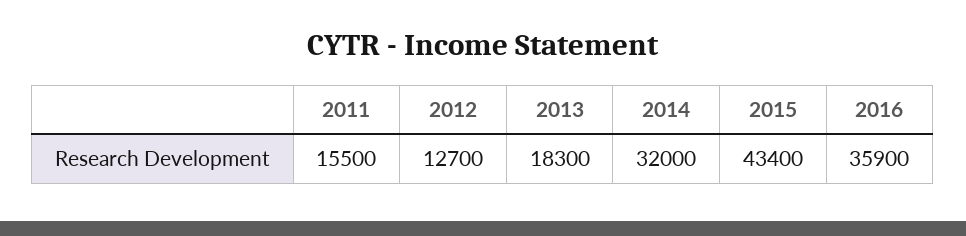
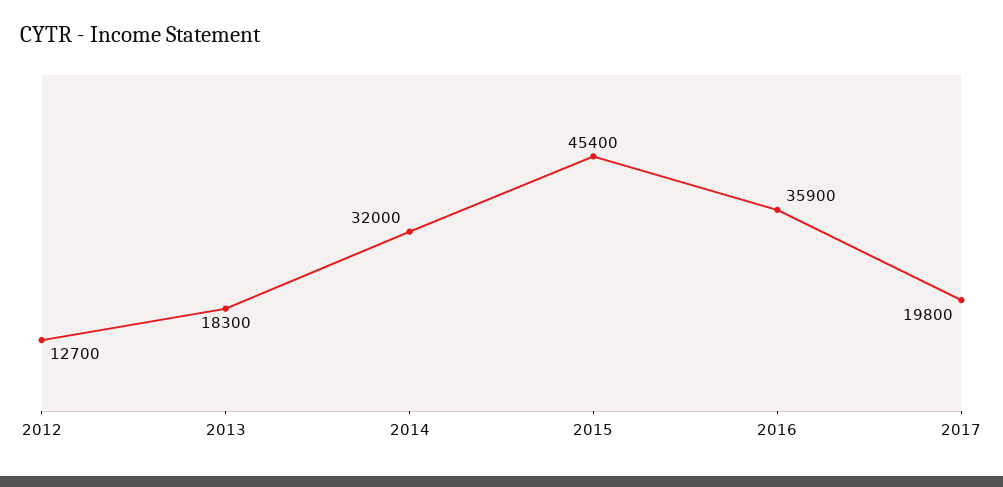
2011: 15500 -> none
2015: 43400 -> 45400
2017: none -> 19800

